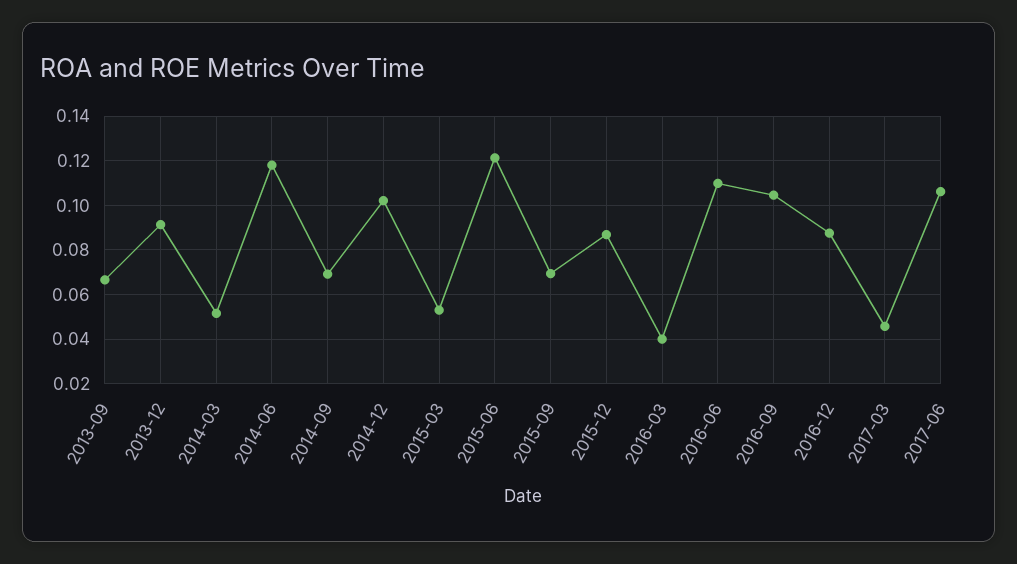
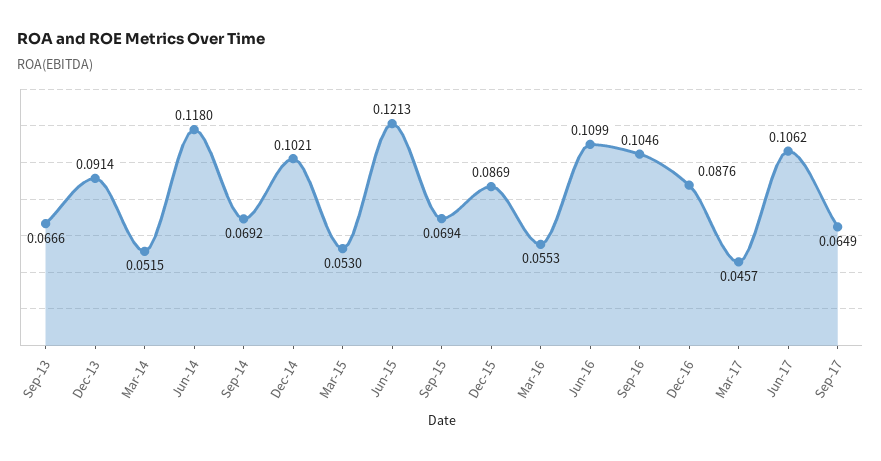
2016-03: 0.04 -> 0.0553
Sep-17: none -> 0.0649

